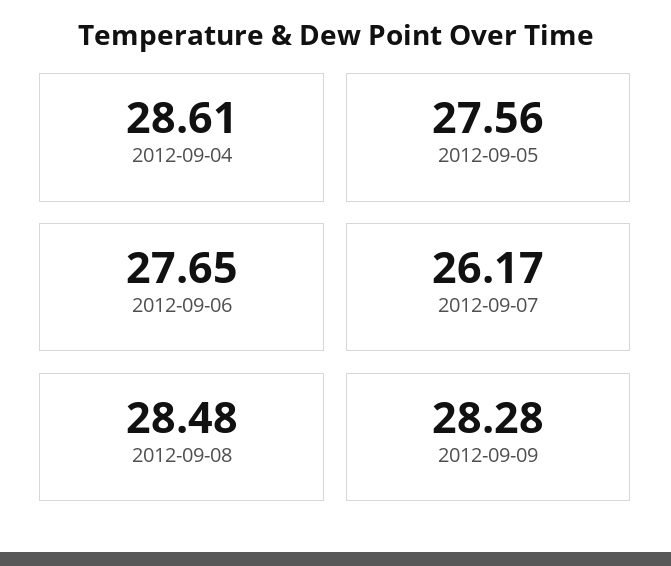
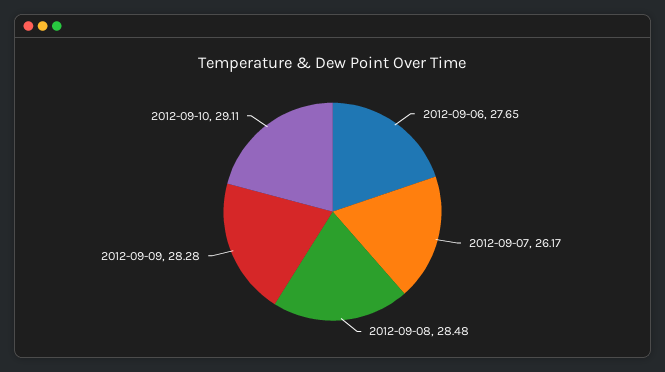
2012-09-04: 28.61 -> none
2012-09-05: 27.56 -> none
2012-09-10: none -> 29.11

